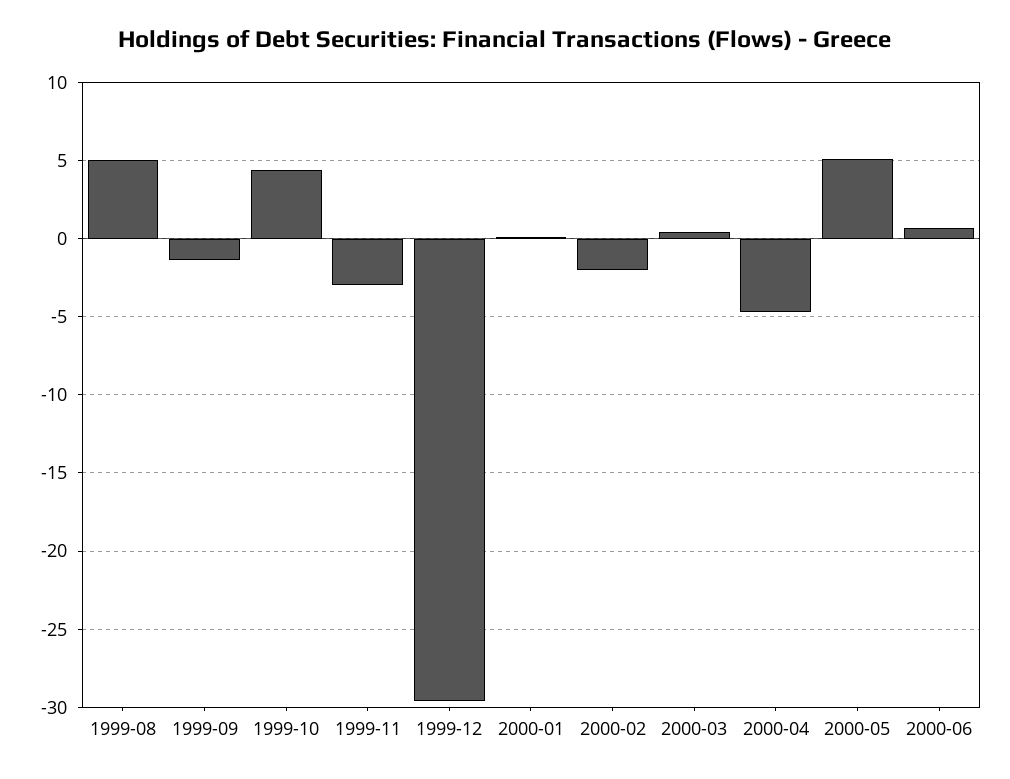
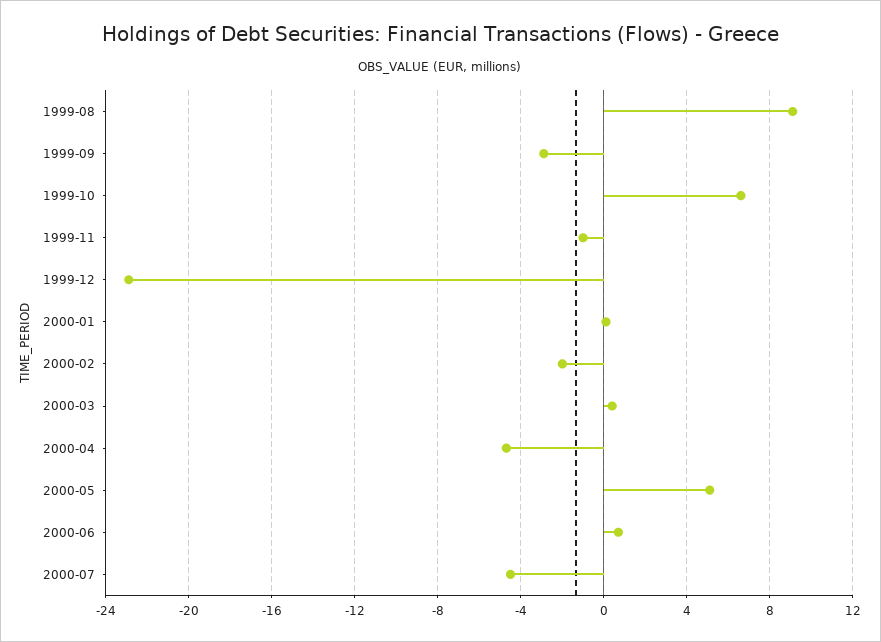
1999-08: 5 -> 9
1999-09: -1.5 -> -3
1999-10: 4.5 -> 6.5
1999-11: -3 -> -1
1999-12: -29.5 -> -23
2000-07: none -> -4.5

